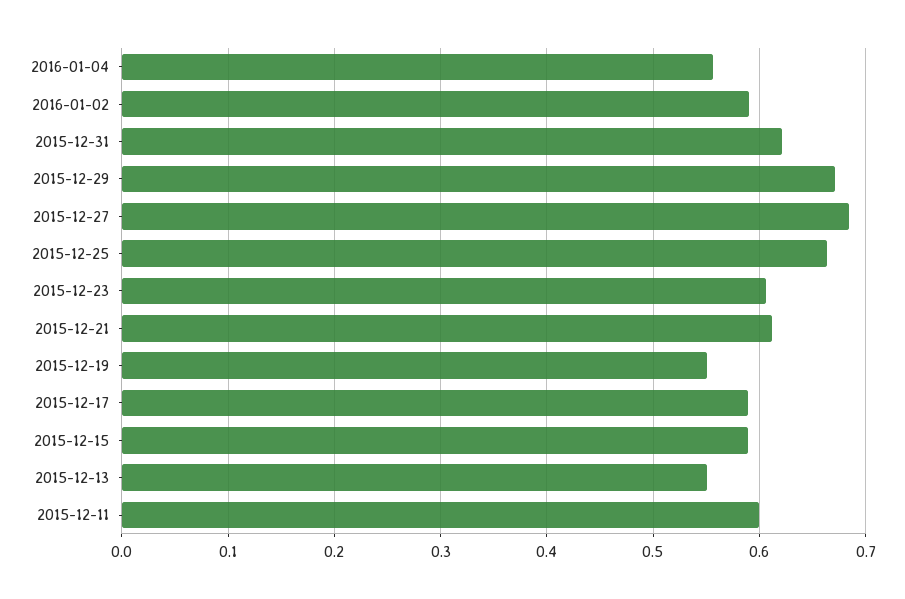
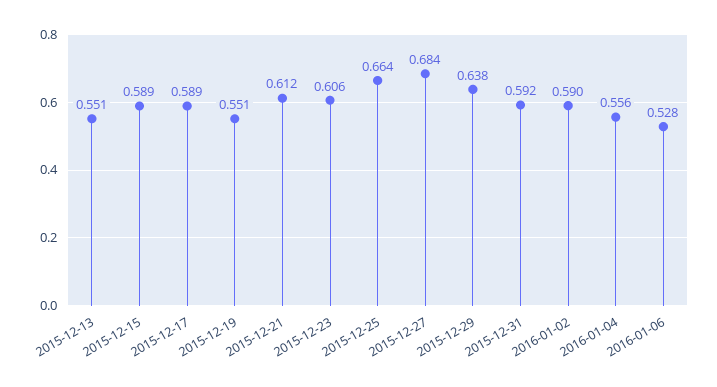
2015-12-31: 0.62 -> 0.592
2015-12-29: 0.67 -> 0.638
2015-12-11: 0.6 -> none
2016-01-06: none -> 0.528

